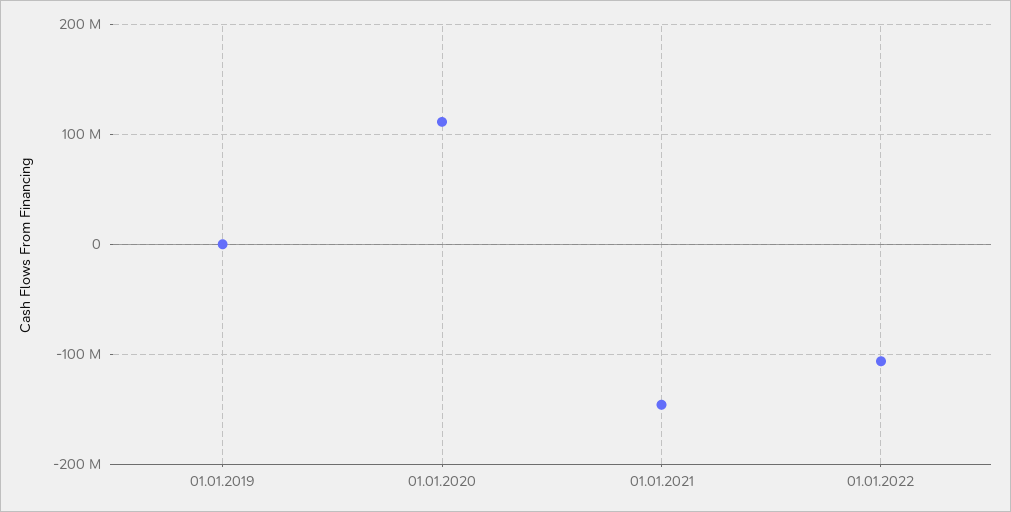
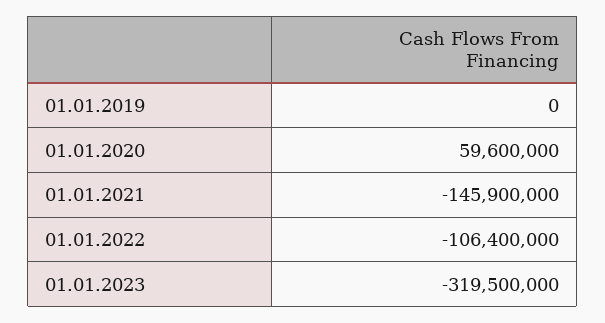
01.01.2020: 110000000 -> 59600000
01.01.2023: none -> -319500000

